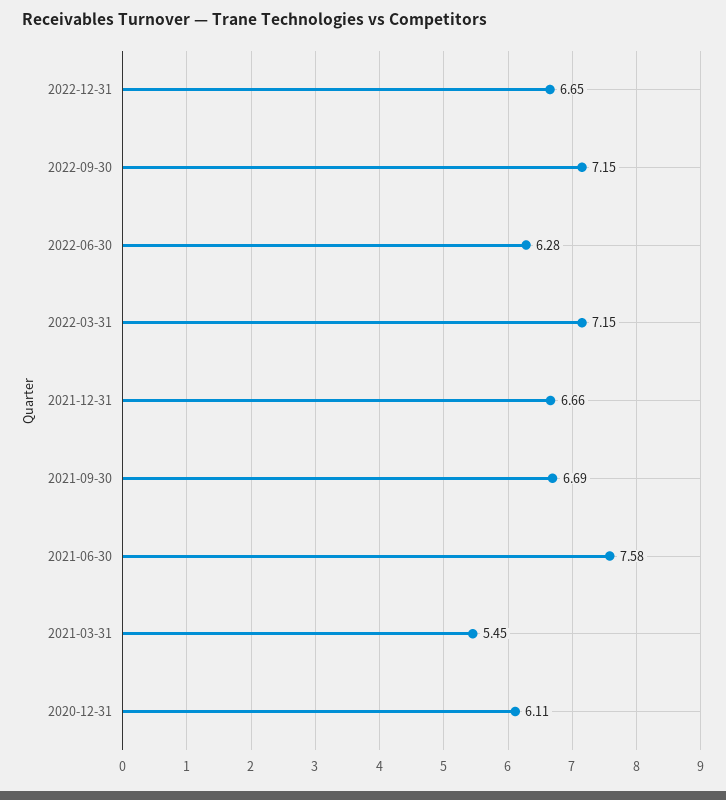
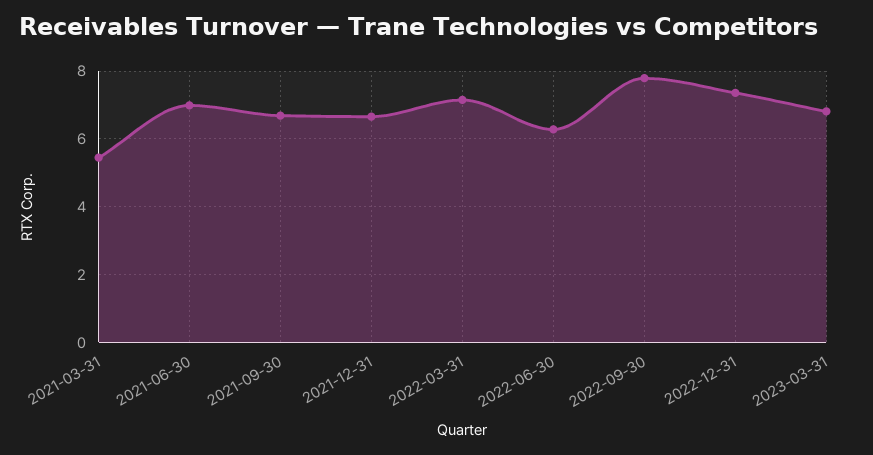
2022-12-31: 6.65 -> 7.4
2022-09-30: 7.15 -> 7.8
2021-06-30: 7.58 -> 7
2020-12-31: 6.11 -> none
2023-03-31: none -> 6.8

